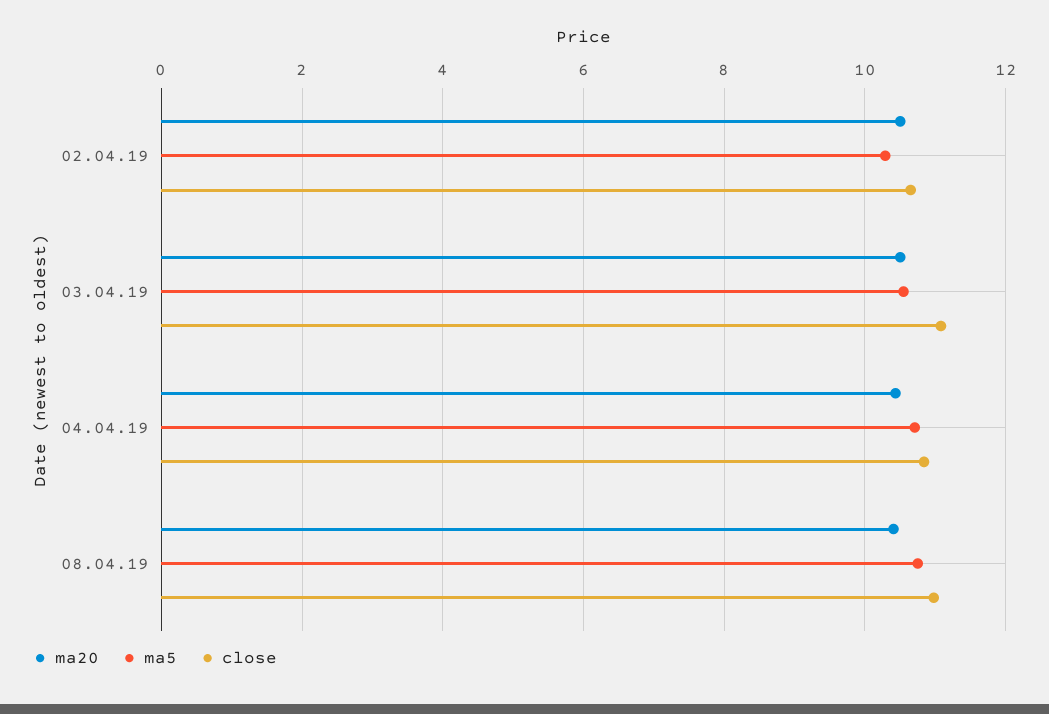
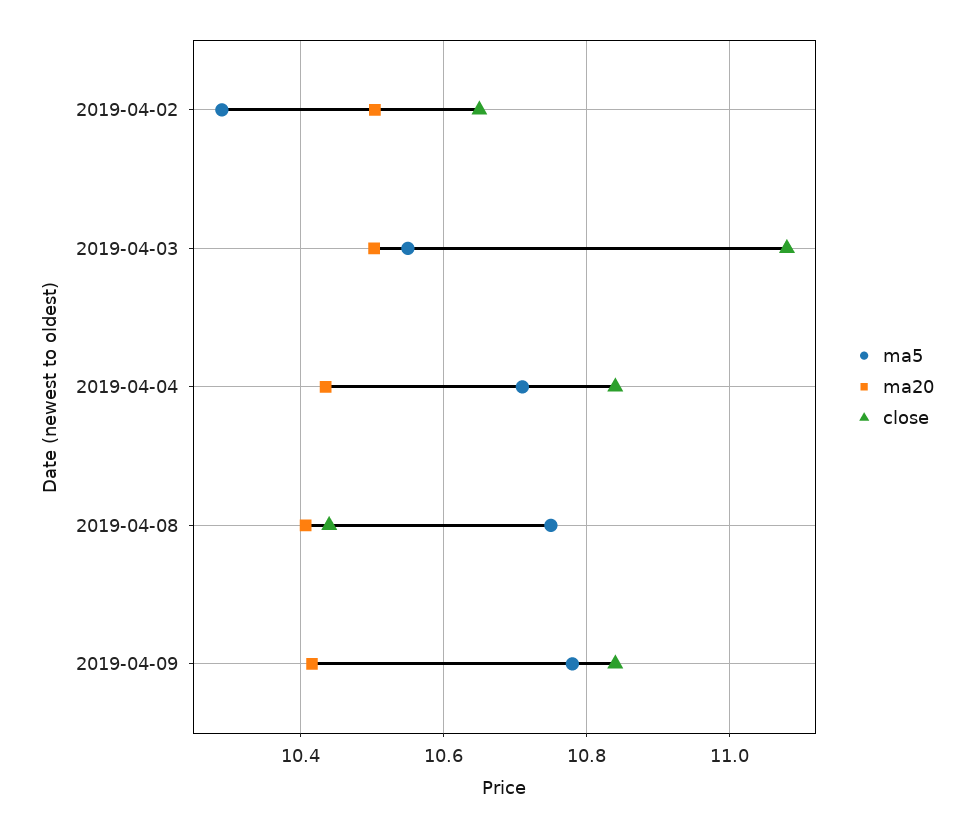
close, 08.04.19: 11 -> 10.44
ma5, 2019-04-09: none -> 10.78
ma20, 2019-04-09: none -> 10.42
close, 2019-04-09: none -> 10.84

